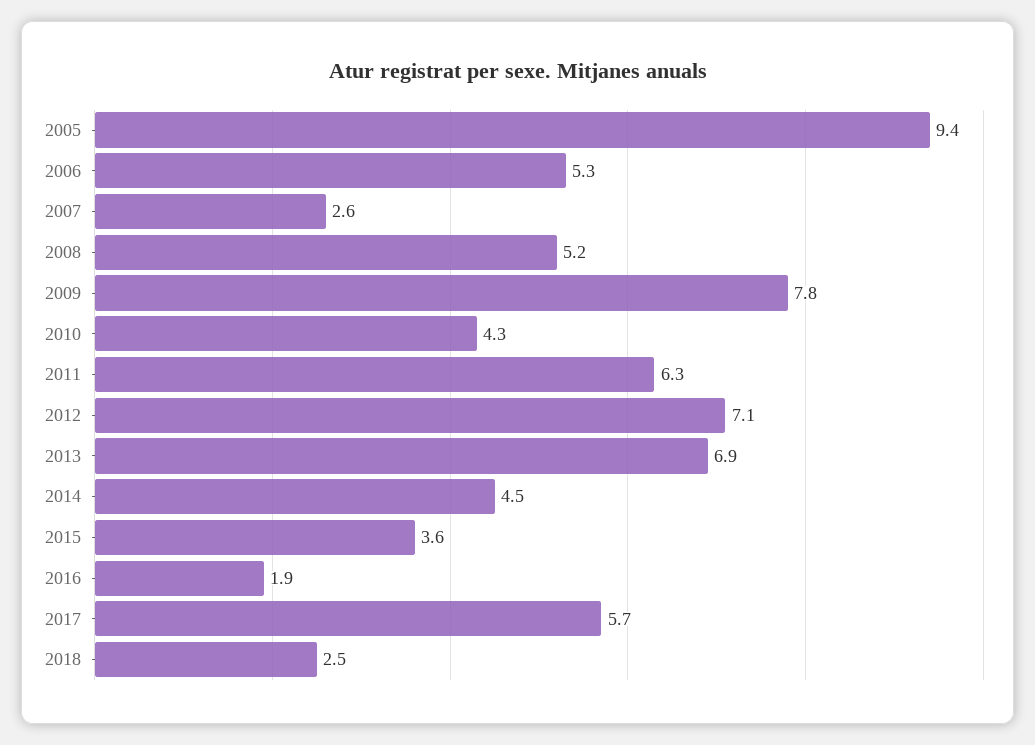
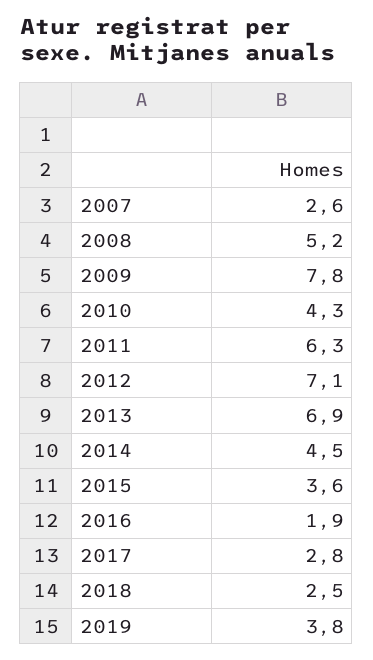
2005: 9.4 -> none
2006: 5.3 -> none
2017: 5.7 -> 2.8
2019: none -> 3.8

